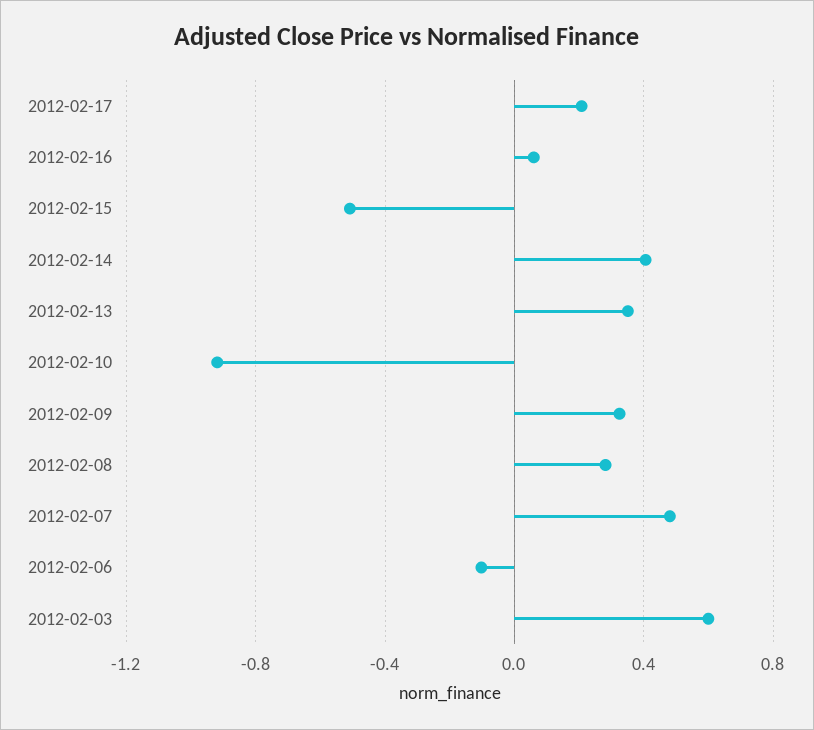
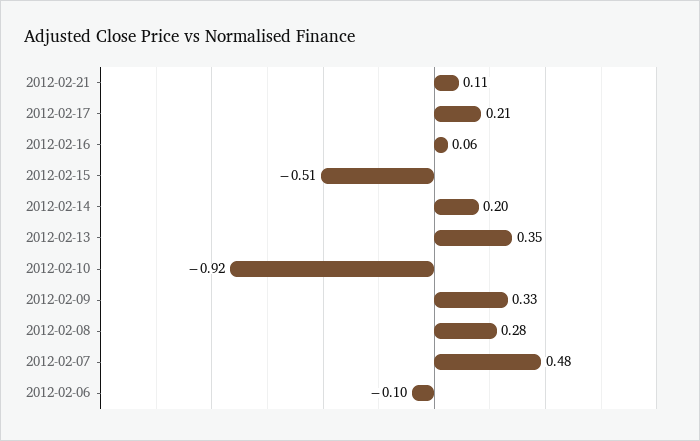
2012-02-14: 0.4 -> 0.2
2012-02-03: 0.6 -> none
2012-02-21: none -> 0.11

